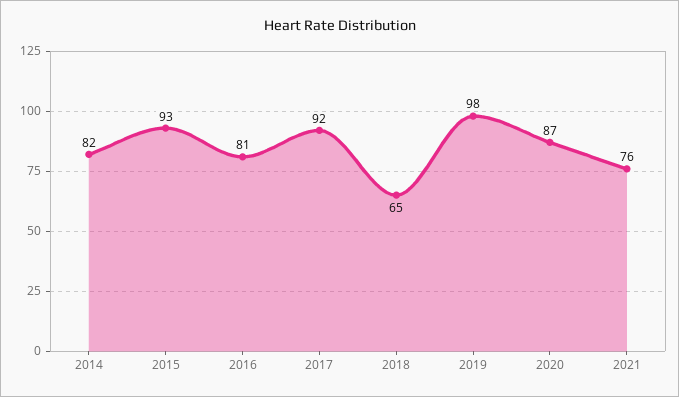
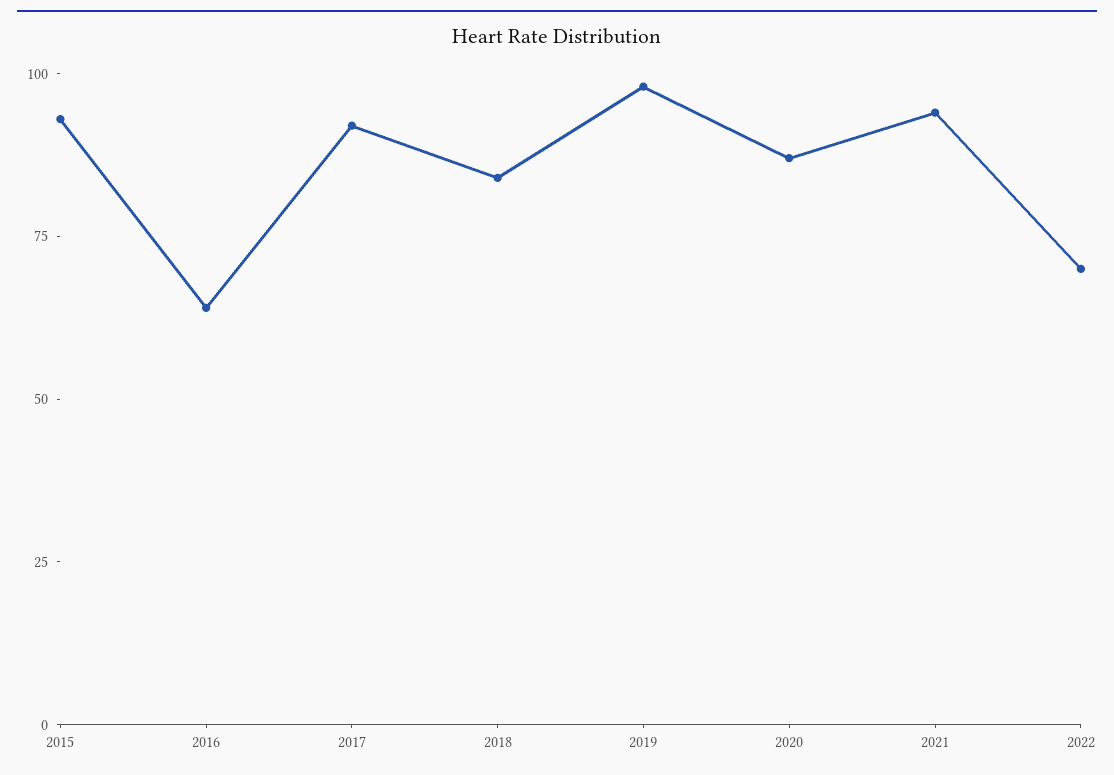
2014: 82 -> none
2016: 81 -> 65
2018: 65 -> 85
2021: 76 -> 95
2022: none -> 70

